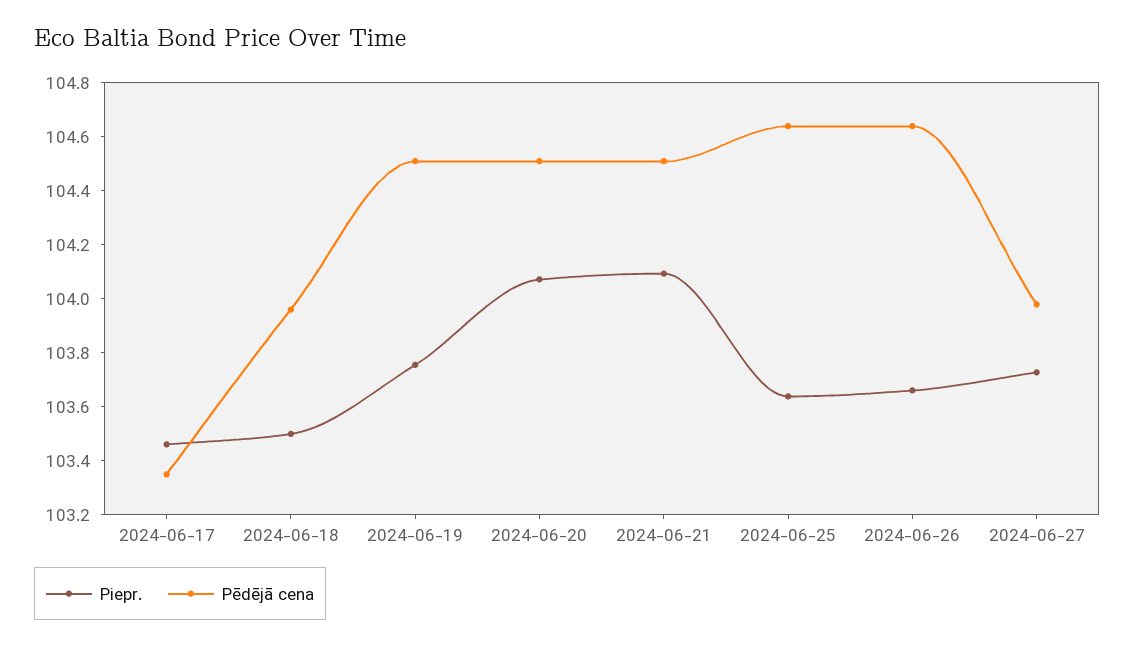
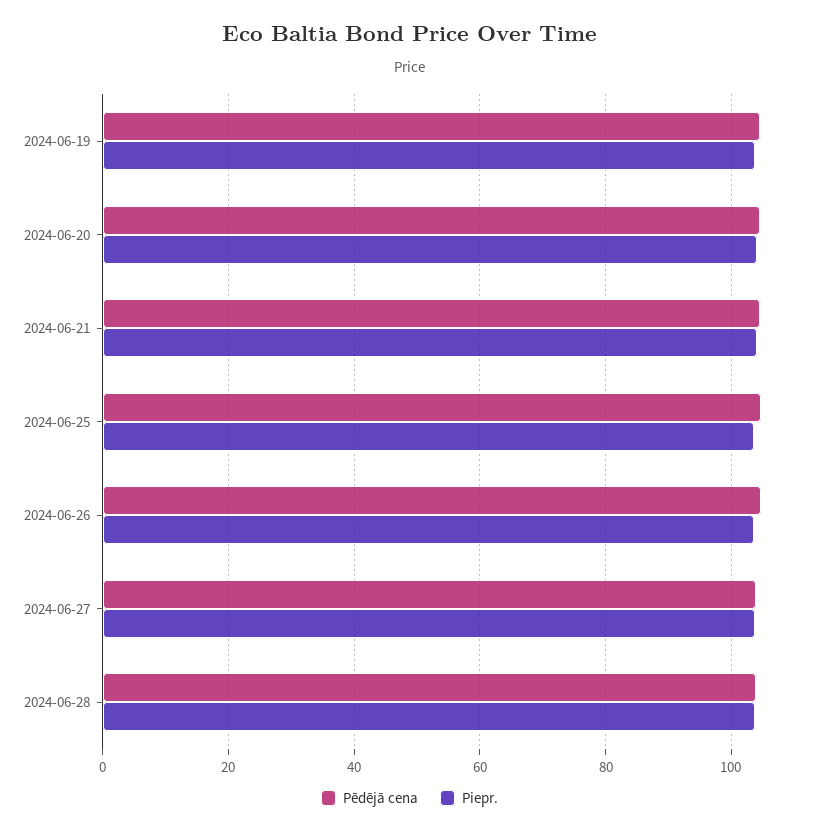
Piepr., 2024-06-17: 103.45 -> none
Pēdējā cena, 2024-06-17: 103.35 -> none
Piepr., 2024-06-18: 103.5 -> none
Pēdējā cena, 2024-06-18: 103.95 -> none
Pēdējā cena, 2024-06-28: none -> 104
Piepr., 2024-06-28: none -> 104

